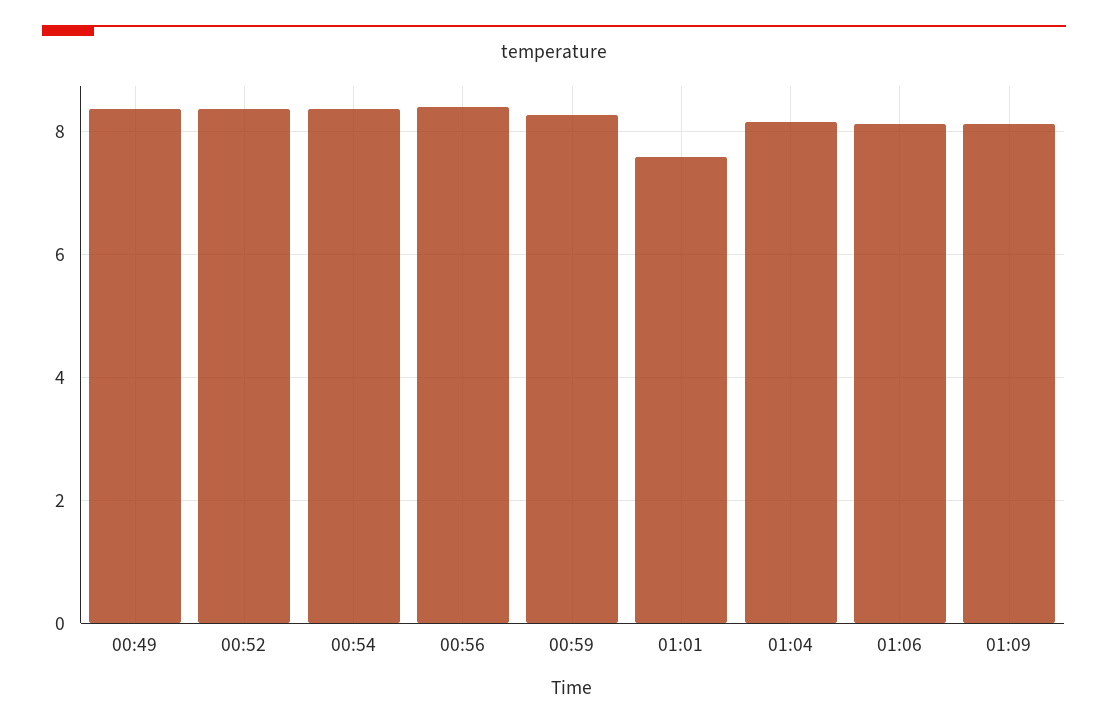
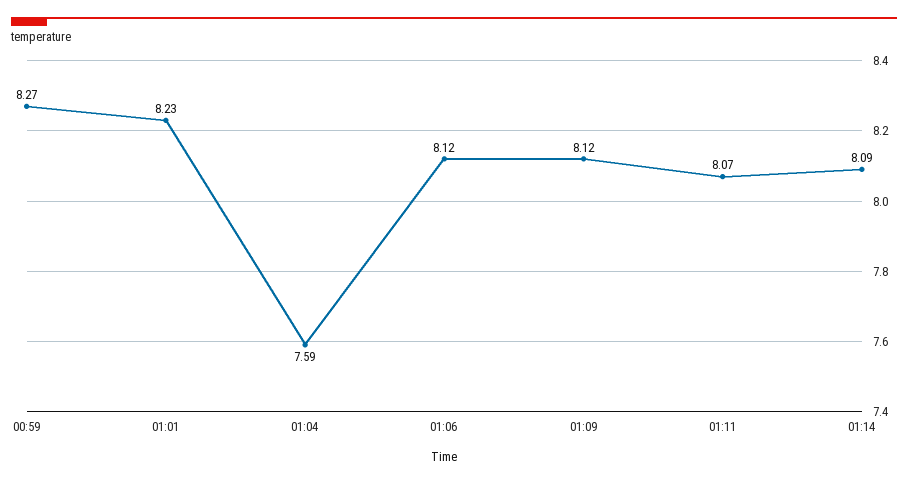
00:49: 8.4 -> none
00:52: 8.4 -> none
00:54: 8.4 -> none
00:56: 8.4 -> none
01:01: 7.6 -> 8.23
01:04: 8.2 -> 7.59
01:11: none -> 8.07
01:14: none -> 8.09

